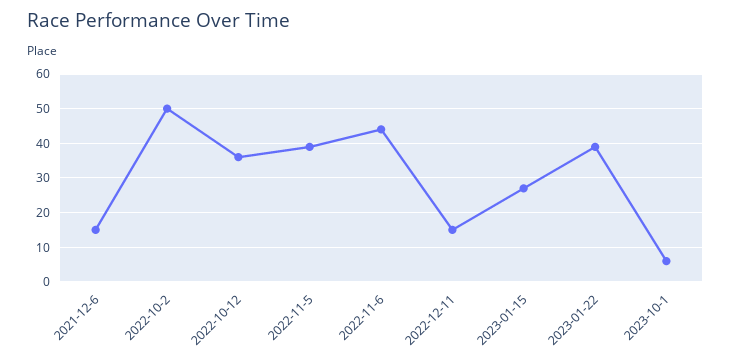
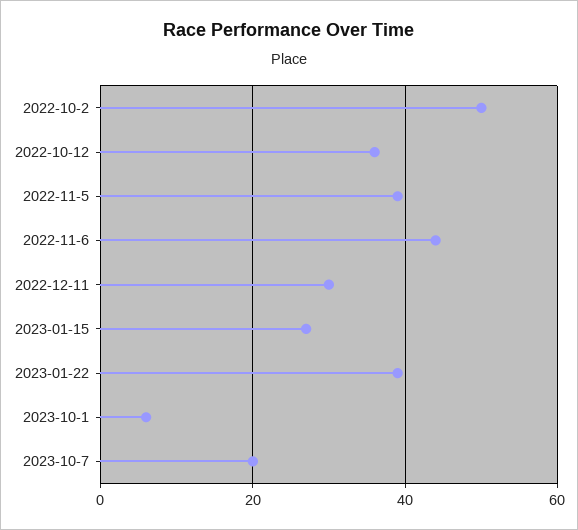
2021-12-6: 15 -> none
2022-12-11: 15 -> 30
2023-10-7: none -> 20

